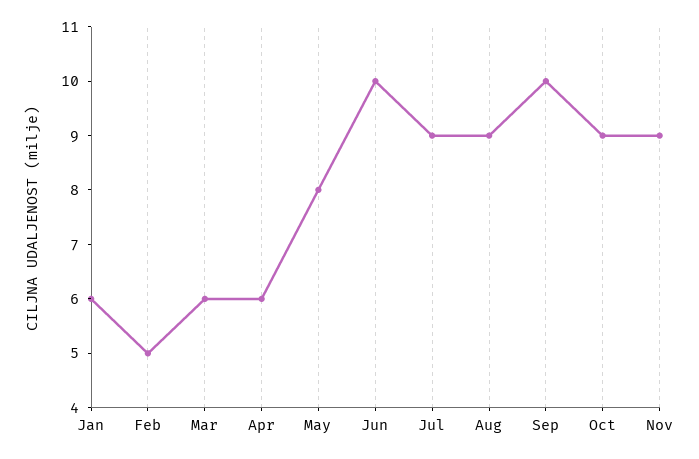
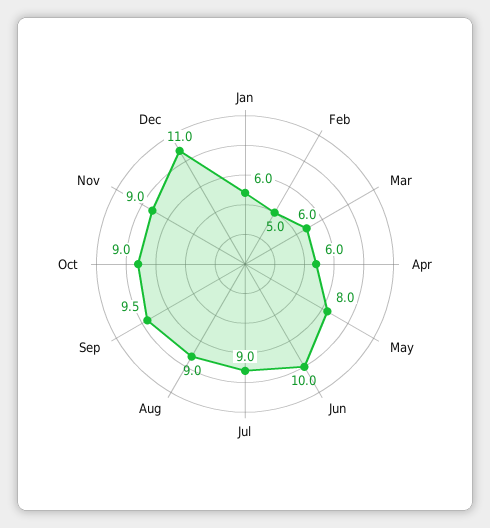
Sep: 10 -> 9.5
Dec: none -> 11

